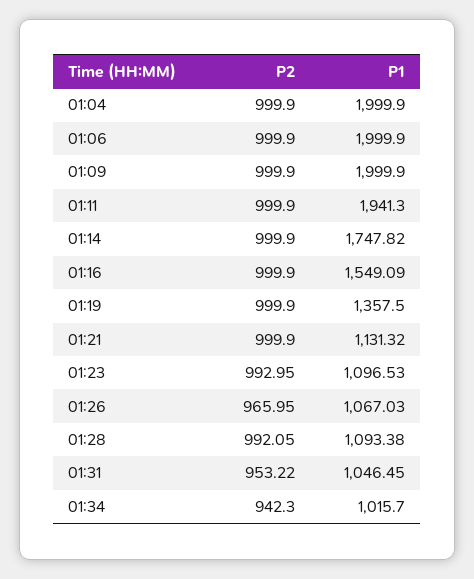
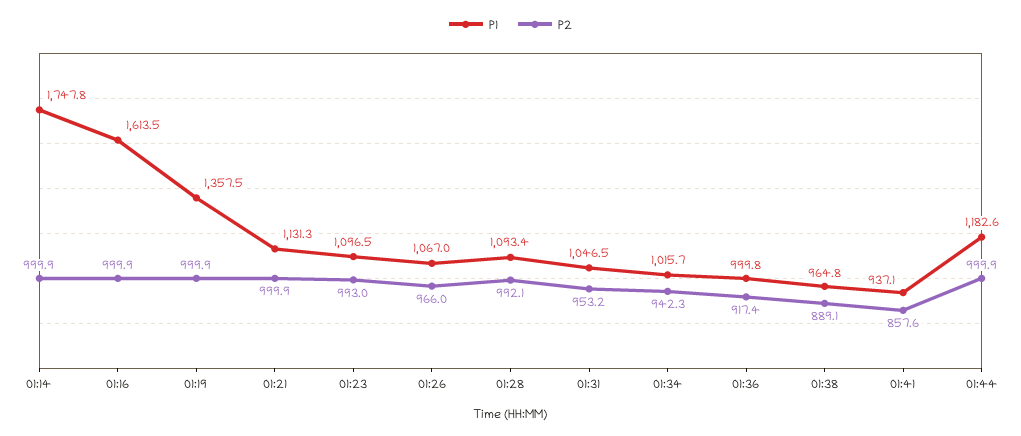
P2, 01:04: 999.9 -> none
P1, 01:04: 1999.9 -> none
P2, 01:06: 999.9 -> none
P1, 01:06: 1999.9 -> none
P2, 01:09: 999.9 -> none
P1, 01:09: 1999.9 -> none
P2, 01:11: 999.9 -> none
P1, 01:11: 1941.3 -> none
P1, 01:16: 1549.09 -> 1613.5
P1, 01:36: none -> 999.8
P2, 01:36: none -> 917.4
P1, 01:38: none -> 964.8
P2, 01:38: none -> 889.1
P1, 01:41: none -> 937.1
P2, 01:41: none -> 857.6
P1, 01:44: none -> 1182.6
P2, 01:44: none -> 999.9

